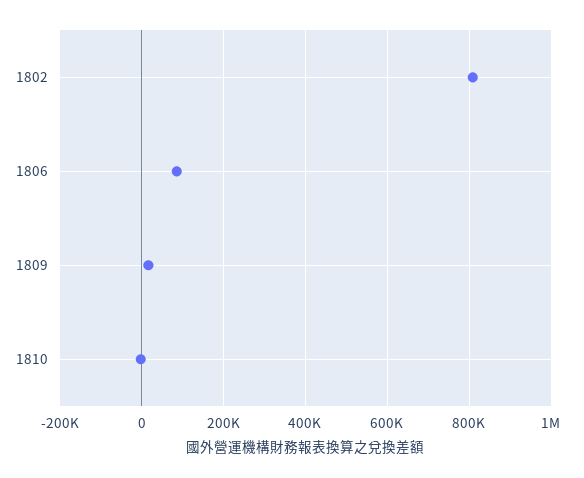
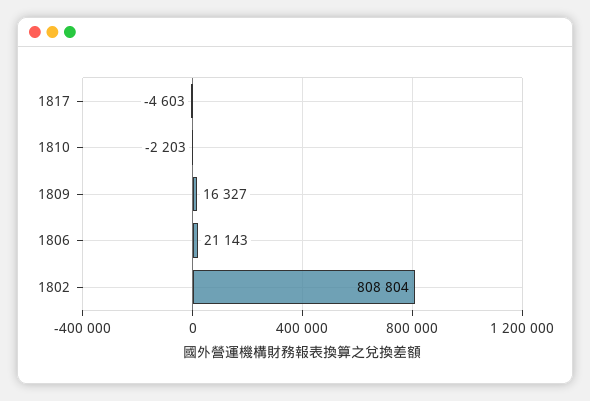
1806: 80000 -> 21143
1817: none -> -4603

